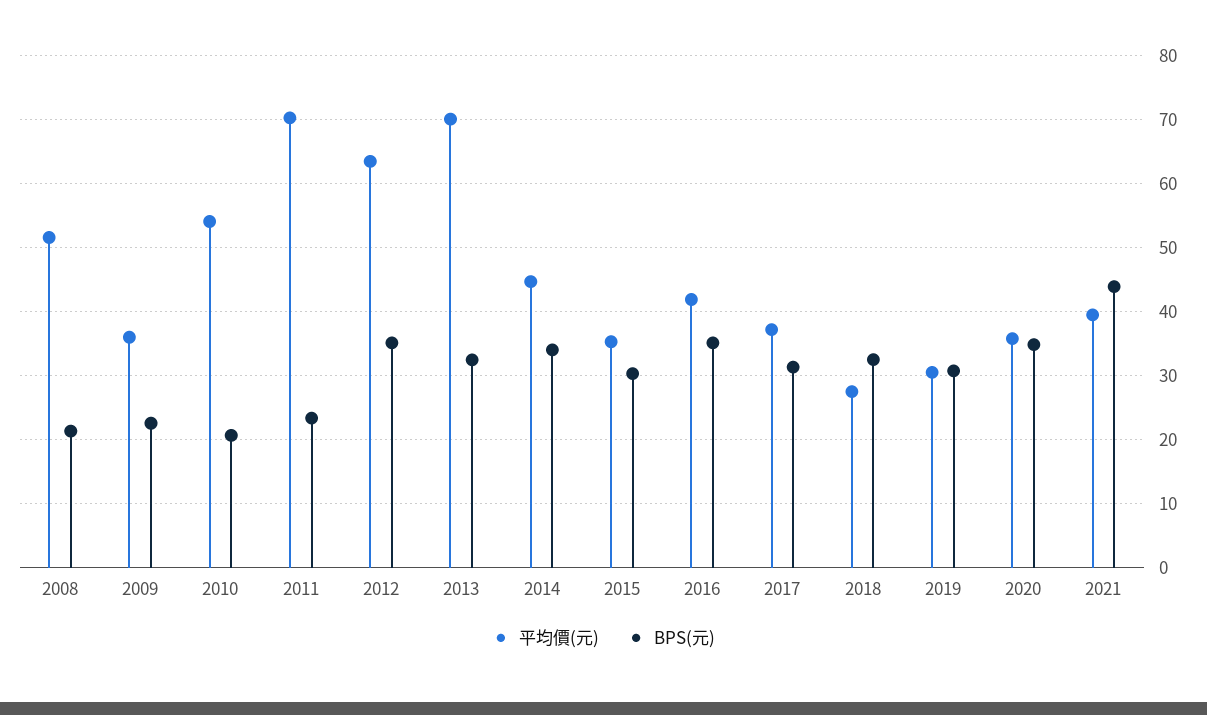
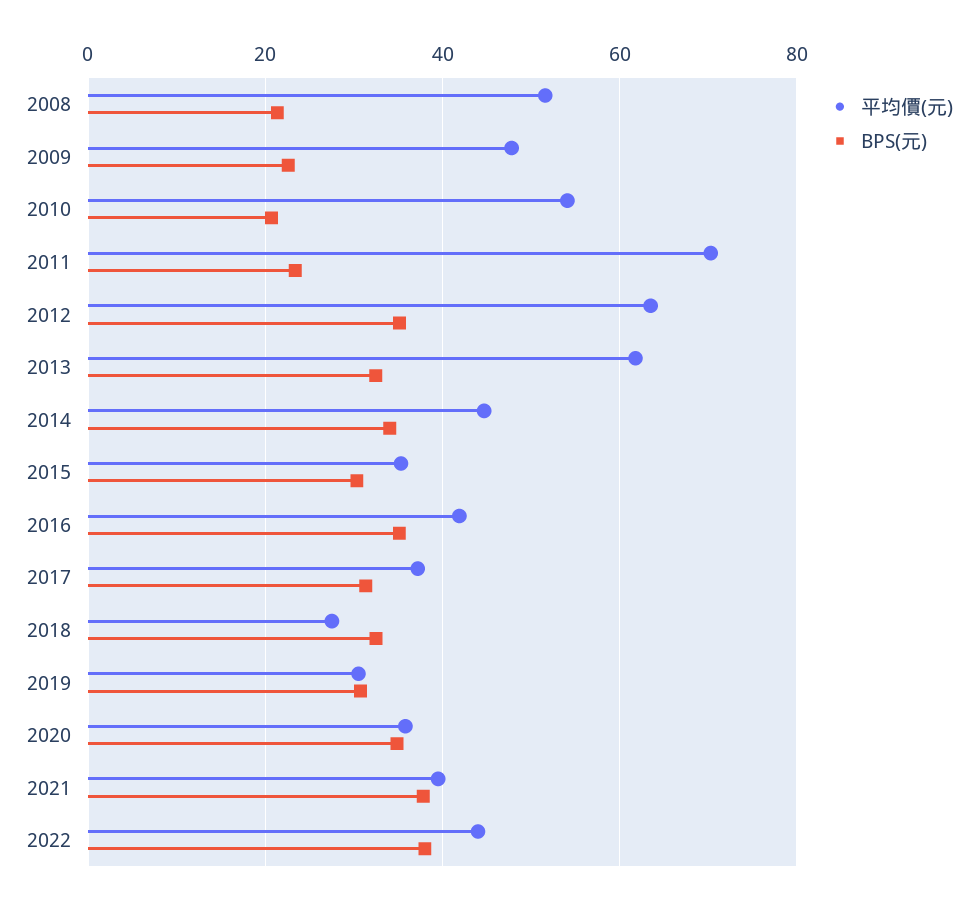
平均價(元), 2009: 36 -> 48
平均價(元), 2013: 70 -> 62
BPS(元), 2021: 44 -> 38
平均價(元), 2022: none -> 44
BPS(元), 2022: none -> 38

